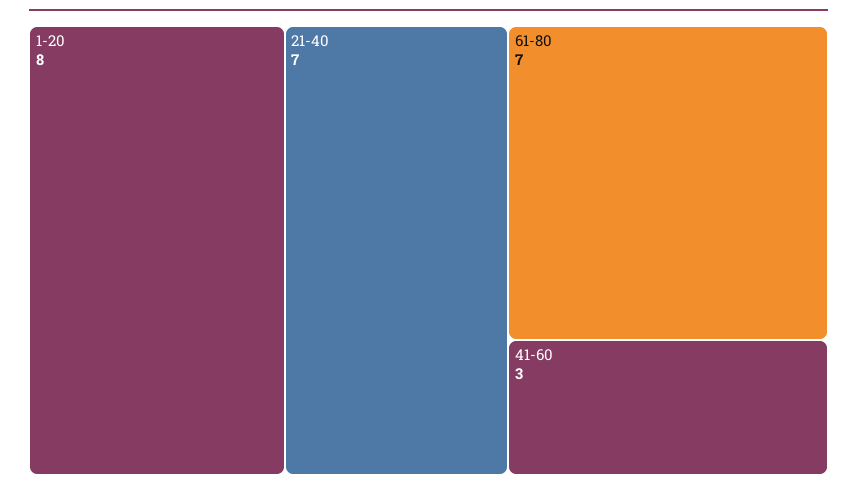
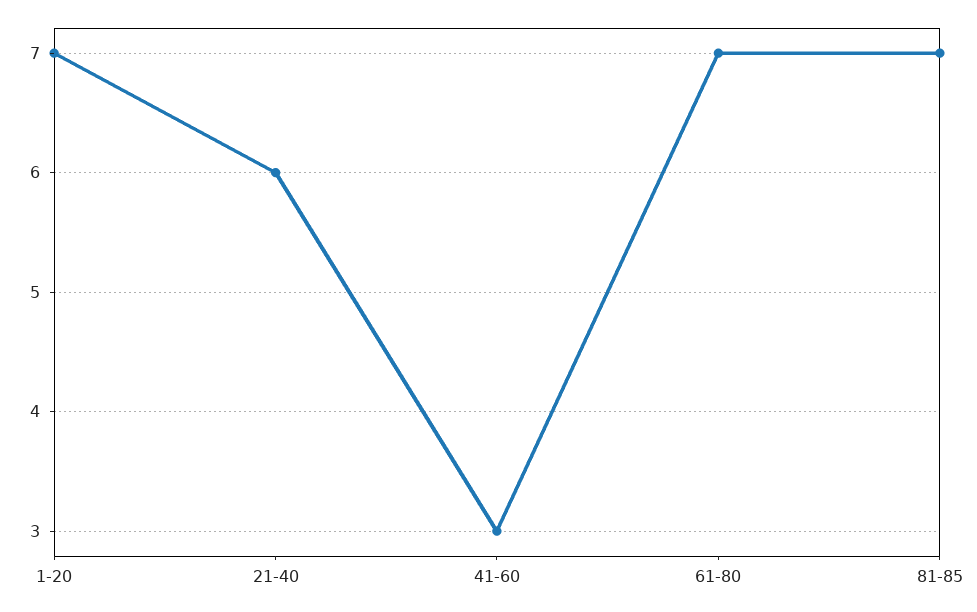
1-20: 8 -> 7
21-40: 7 -> 6
81-85: none -> 7

